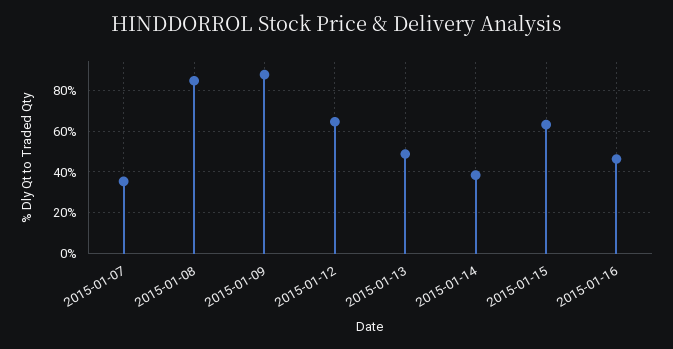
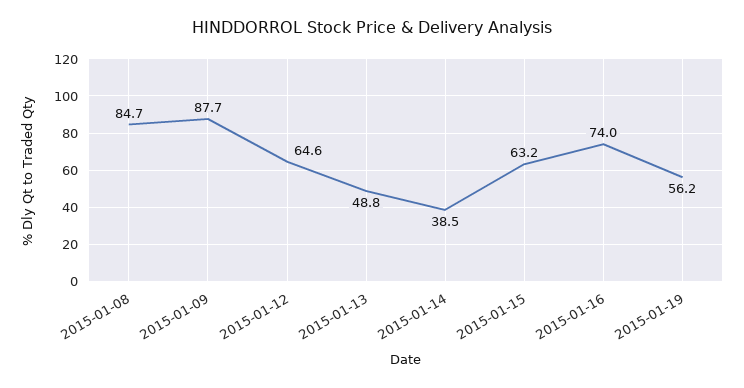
2015-01-07: 35 -> none
2015-01-16: 45 -> 74
2015-01-19: none -> 56.2

